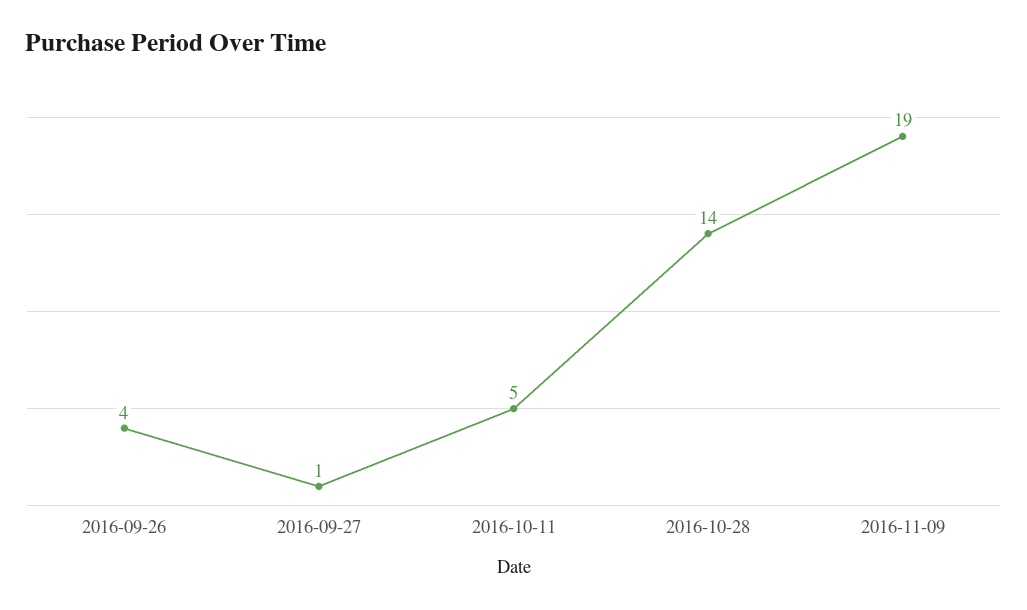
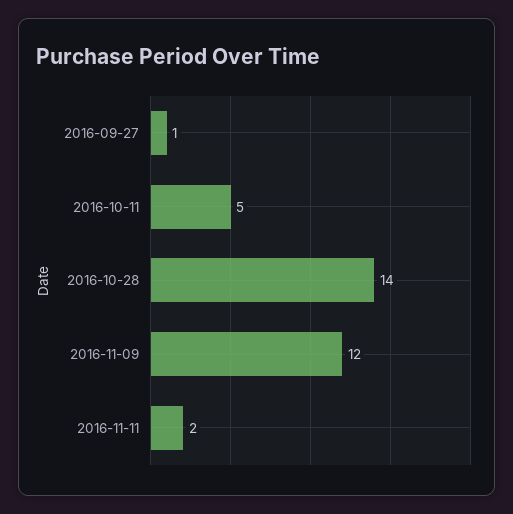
2016-09-26: 4 -> none
2016-11-09: 19 -> 12
2016-11-11: none -> 2

